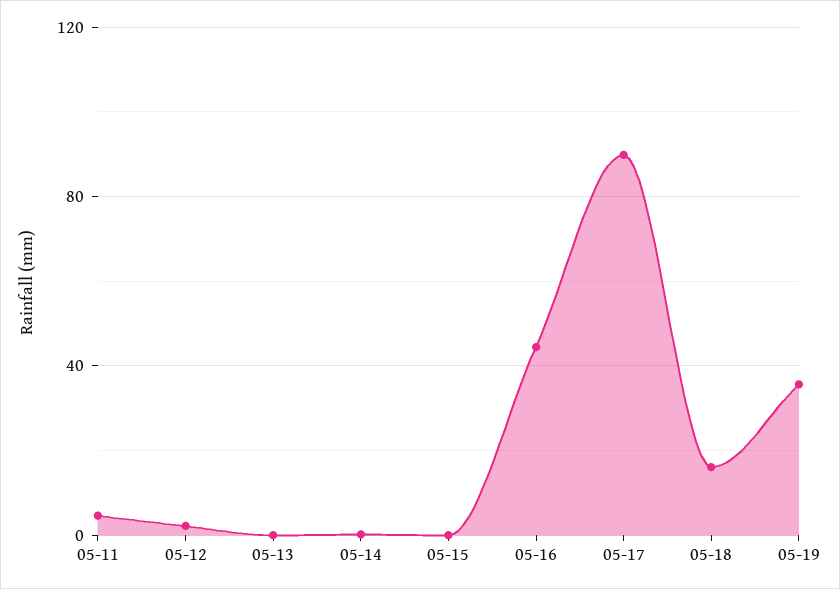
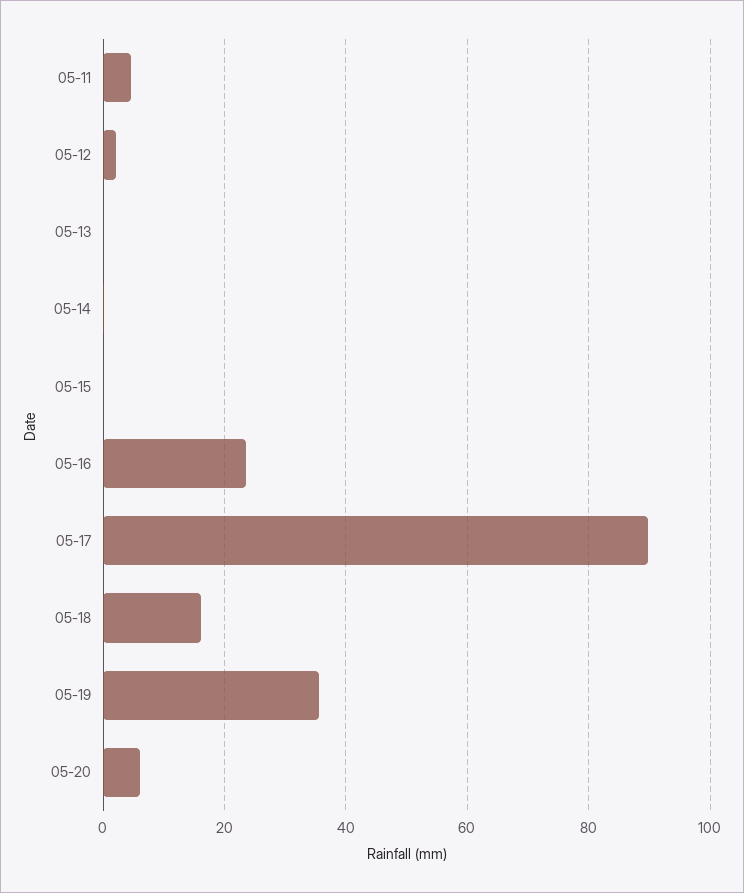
05-16: 45 -> 24
05-20: none -> 6

